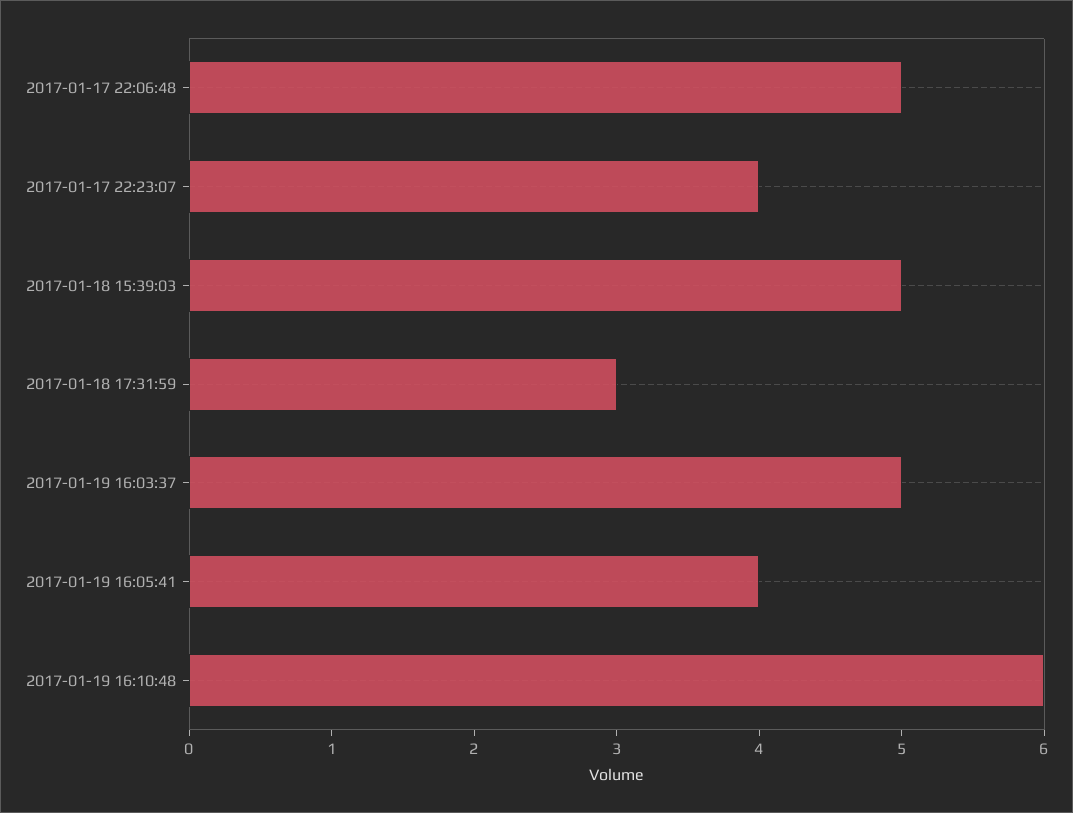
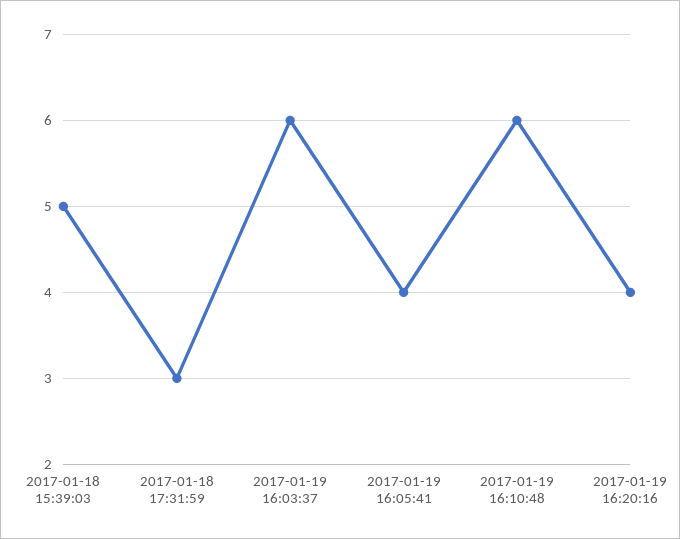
2017-01-17 22:06:48: 5 -> none
2017-01-17 22:23:07: 4 -> none
2017-01-19 16:03:37: 5 -> 6
2017-01-19 16:20:16: none -> 4

